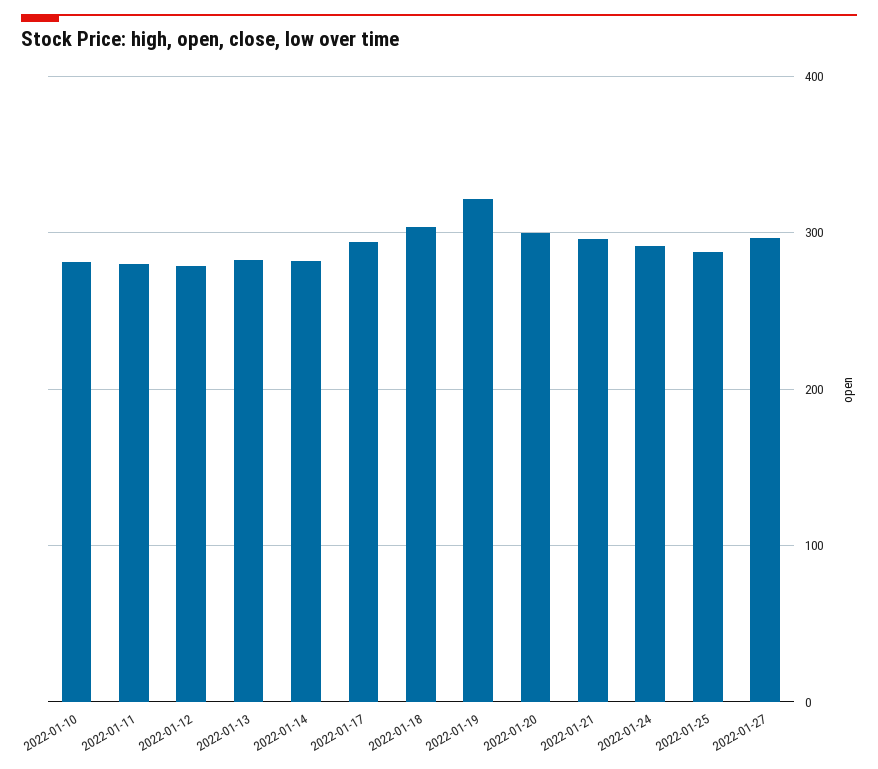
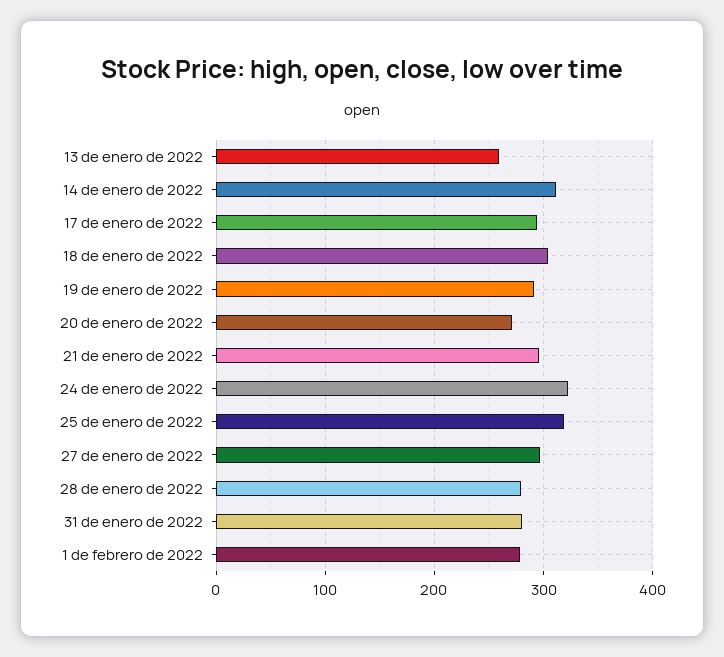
2022-01-10: 280 -> none
2022-01-11: 280 -> none
2022-01-12: 280 -> none
2022-01-13: 280 -> 260
2022-01-14: 280 -> 310
2022-01-19: 320 -> 290
2022-01-20: 300 -> 270
2022-01-24: 290 -> 320
2022-01-25: 290 -> 320
28 de enero de 2022: none -> 280
31 de enero de 2022: none -> 280
1 de febrero de 2022: none -> 280

